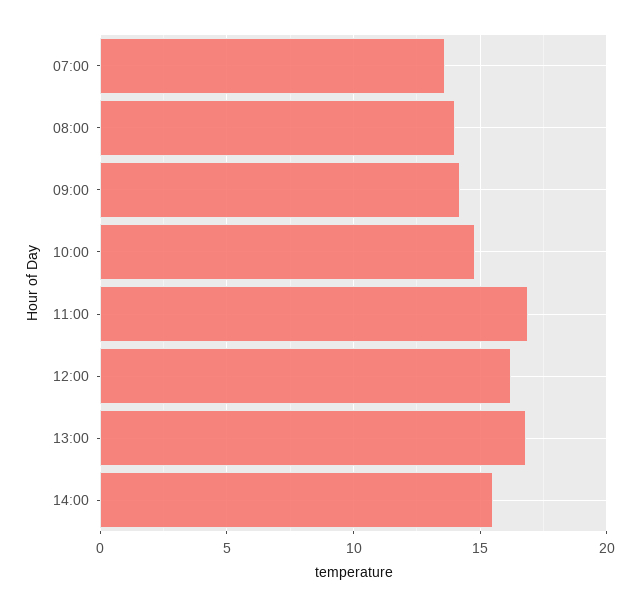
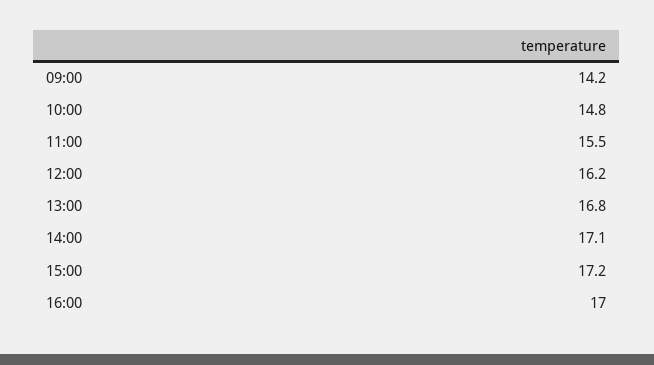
07:00: 13.5 -> none
08:00: 14 -> none
11:00: 17 -> 15.5
14:00: 15.5 -> 17.1
15:00: none -> 17.2
16:00: none -> 17

